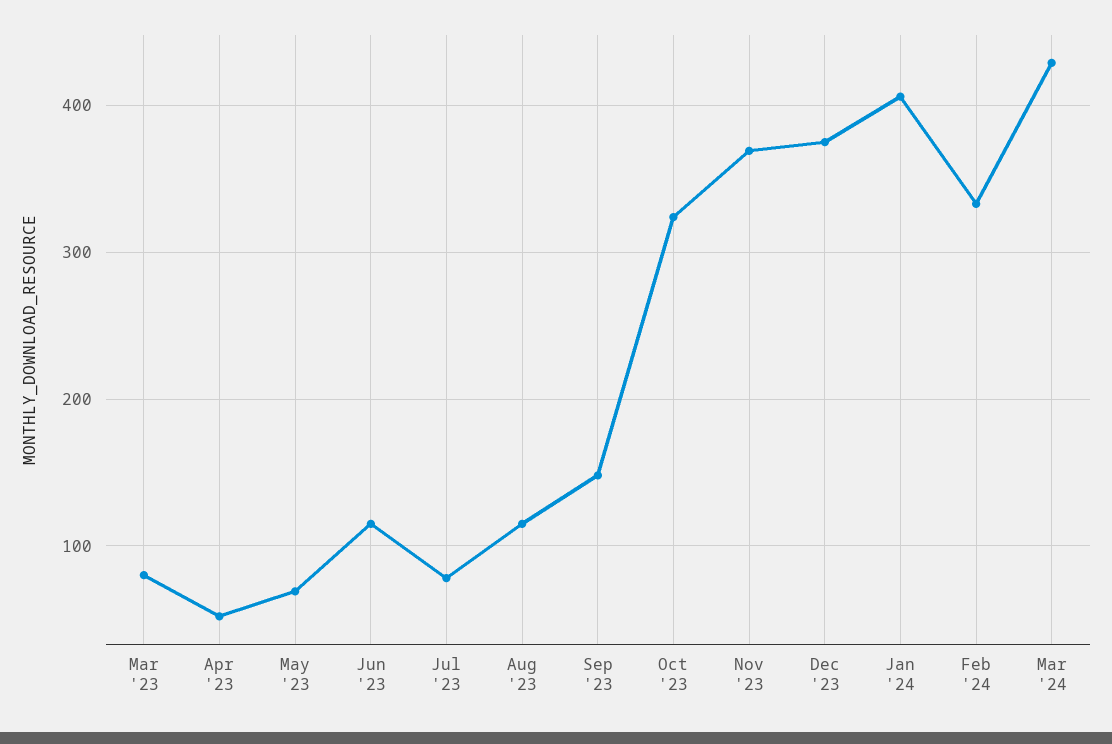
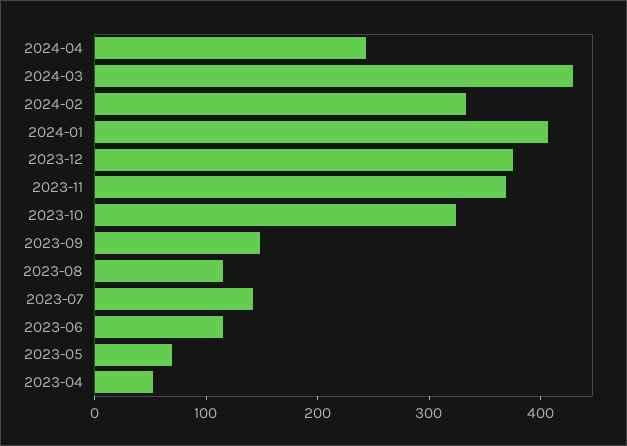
Mar '23: 80 -> none
Jul '23: 80 -> 140
2024-04: none -> 240

